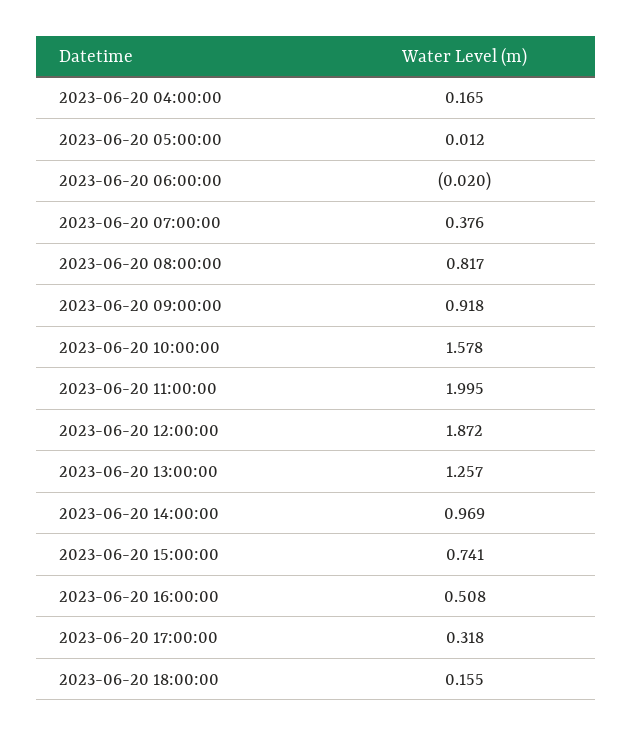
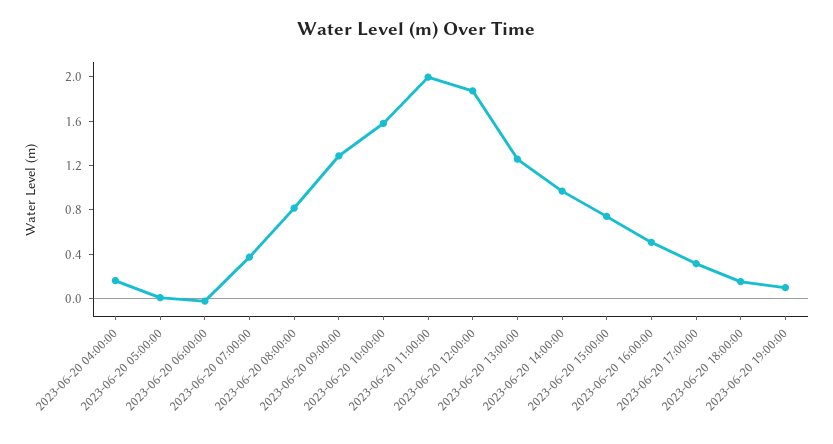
2023-06-20 09:00:00: 0.918 -> 1.3
2023-06-20 19:00:00: none -> 0.1

